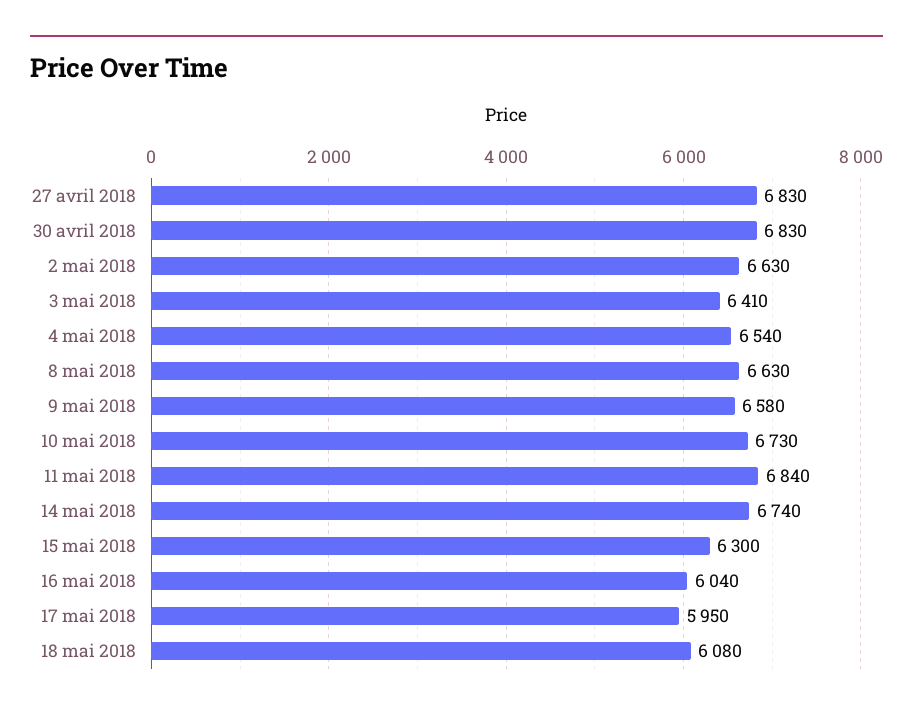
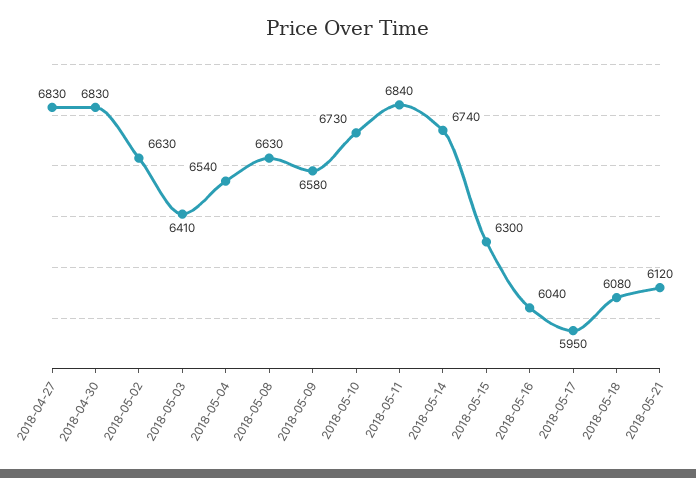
2018-05-21: none -> 6120

